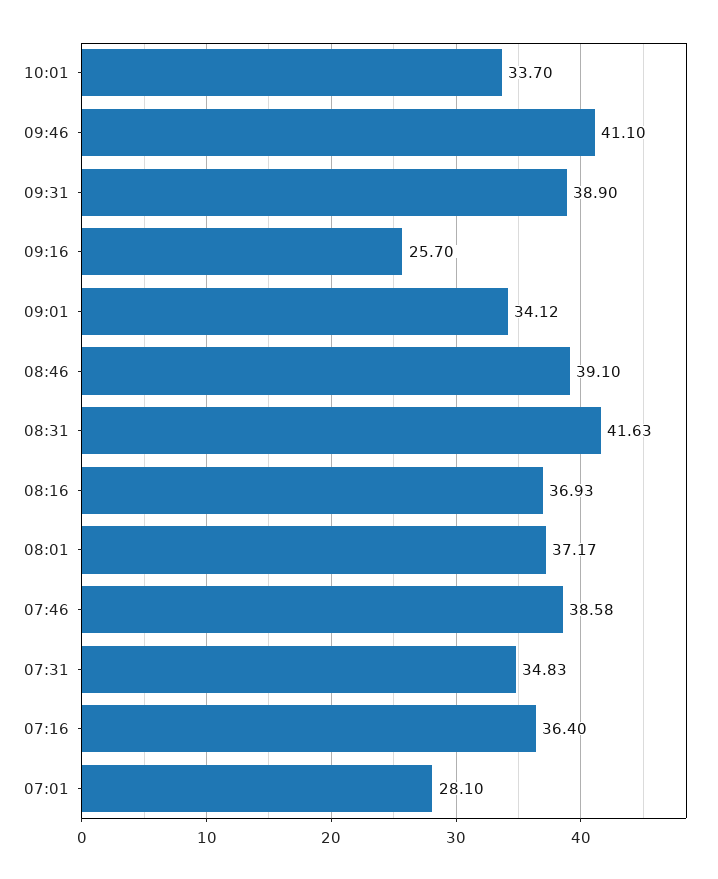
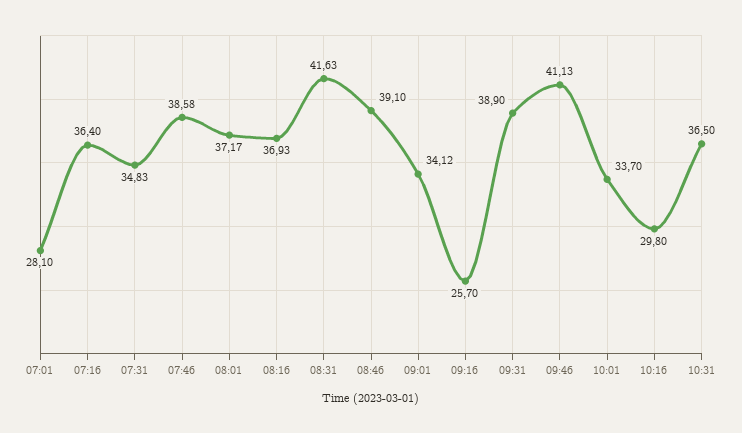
09:46: 41.1 -> 41.13
10:16: none -> 29.8
10:31: none -> 36.5

